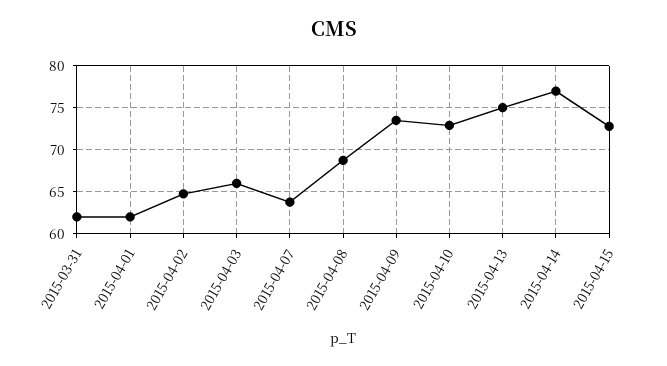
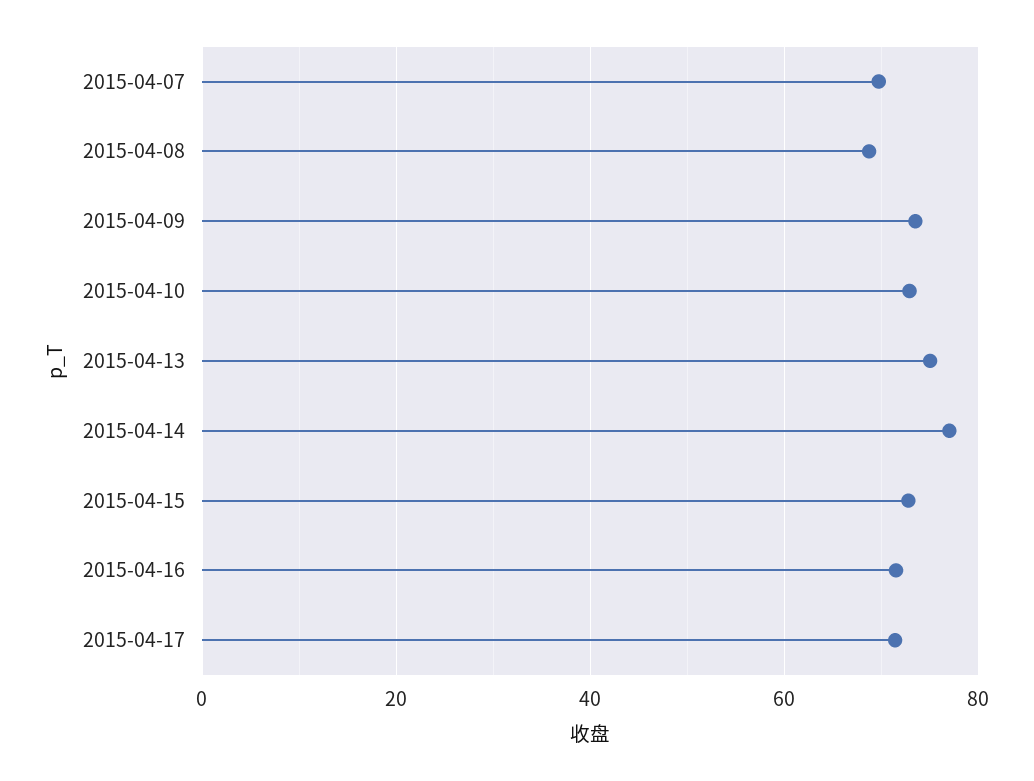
2015-03-31: 62 -> none
2015-04-01: 62 -> none
2015-04-02: 65 -> none
2015-04-03: 66 -> none
2015-04-07: 64 -> 70
2015-04-16: none -> 72
2015-04-17: none -> 72

